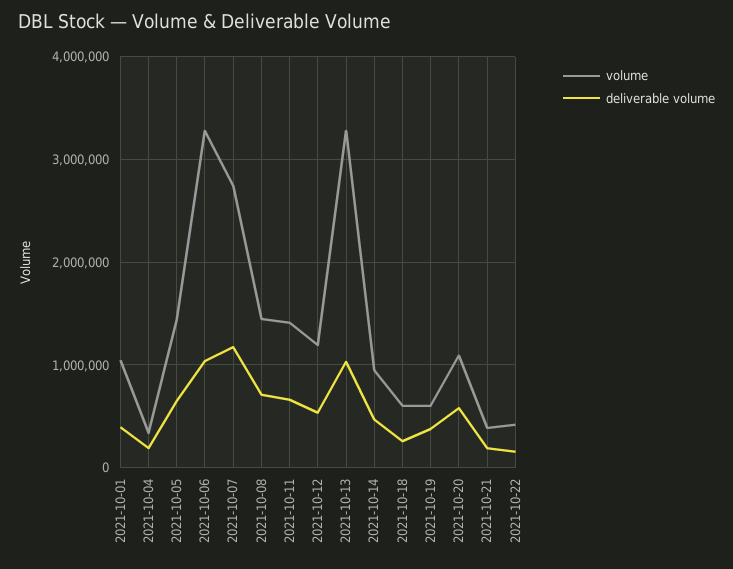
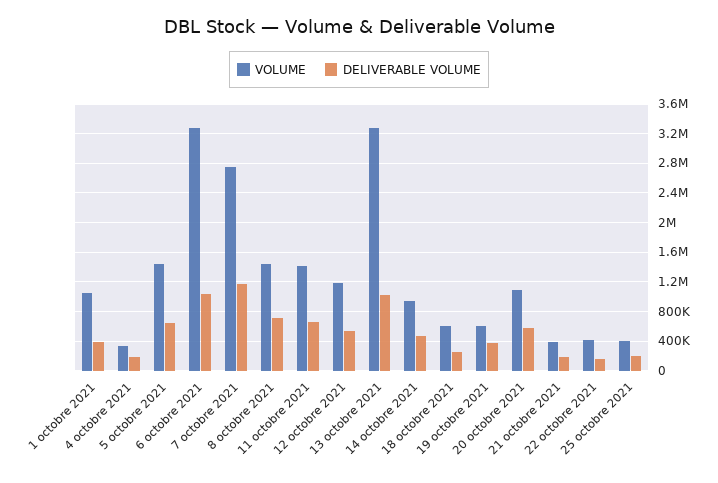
volume, 25 octobre 2021: none -> 400000
deliverable volume, 25 octobre 2021: none -> 200000

